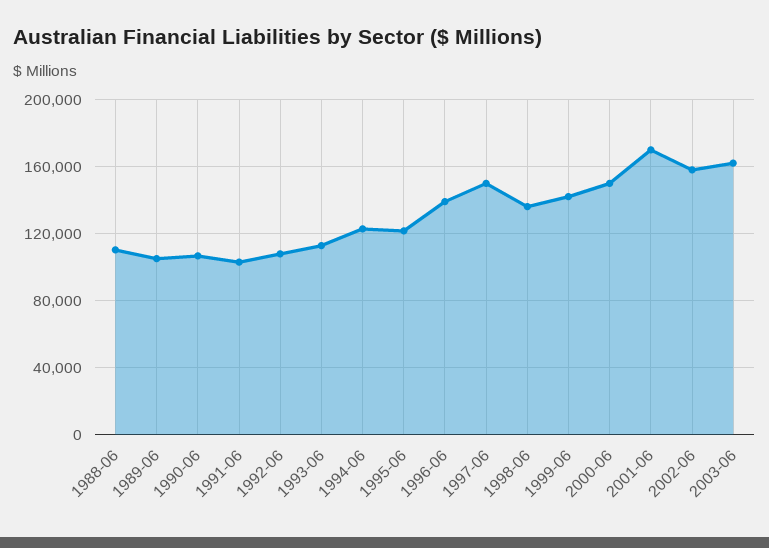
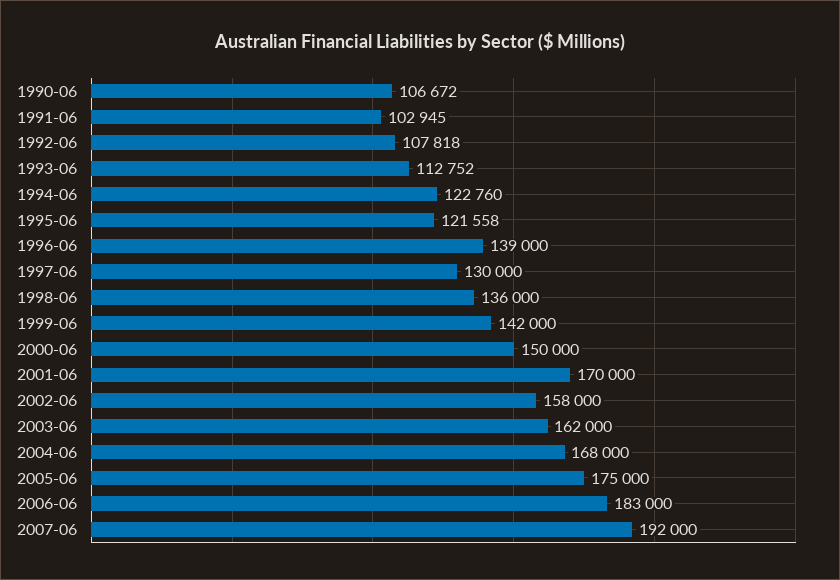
1988-06: 110000 -> none
1989-06: 105000 -> none
1997-06: 150000 -> 130000
2004-06: none -> 168000
2005-06: none -> 175000
2006-06: none -> 183000
2007-06: none -> 192000

